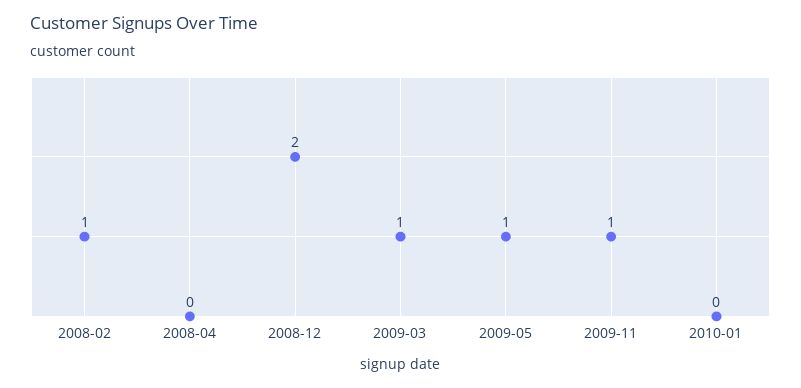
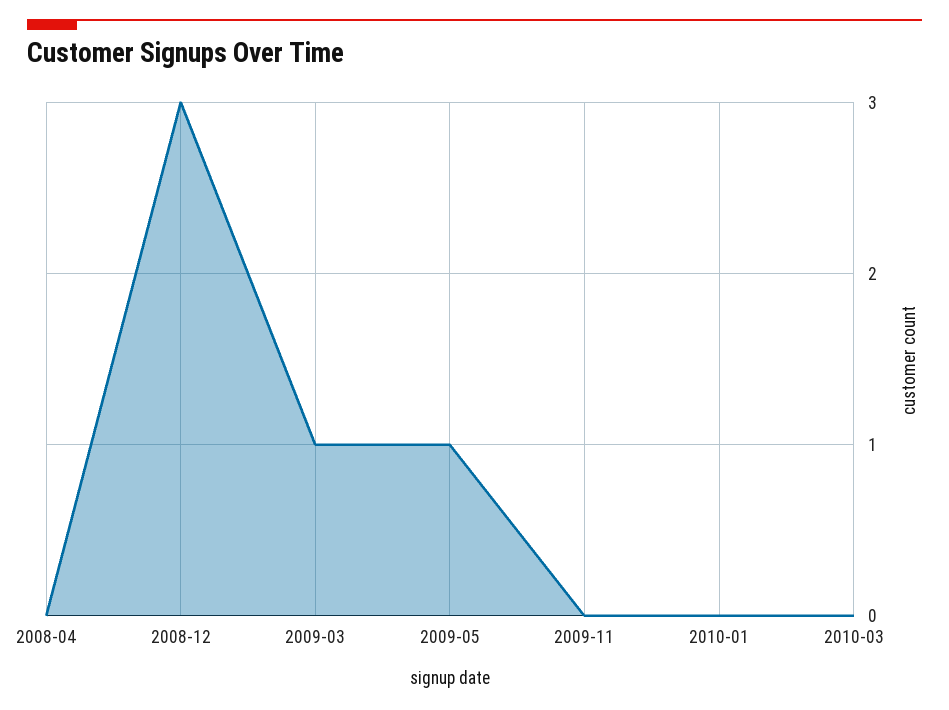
2008-02: 1 -> none
2008-12: 2 -> 3
2009-11: 1 -> 0
2010-03: none -> 0

